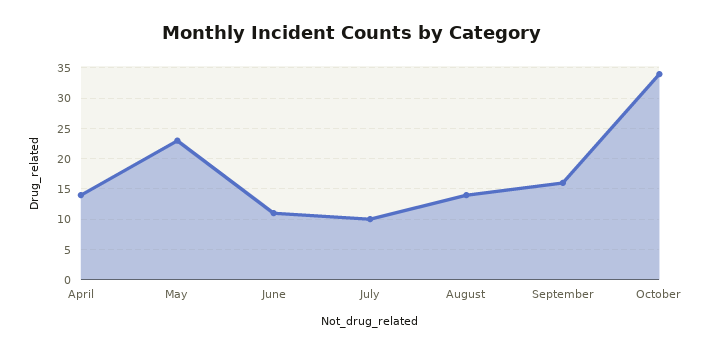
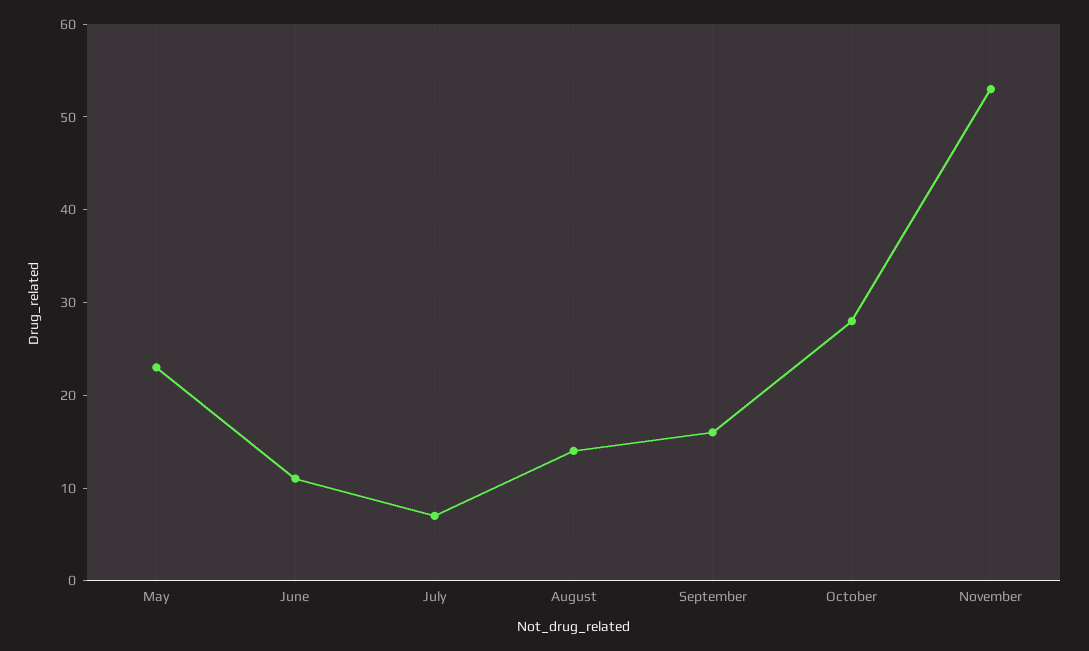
April: 14 -> none
July: 10 -> 7
October: 34 -> 28
November: none -> 53

